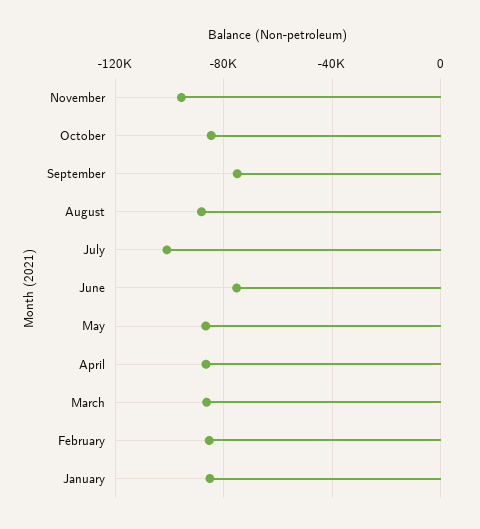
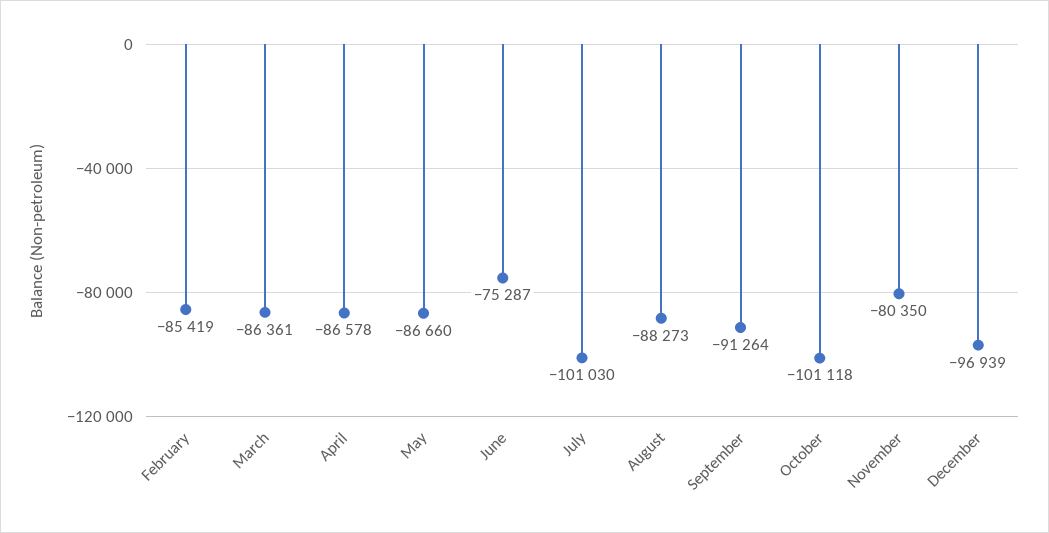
November: -95000 -> -80350
October: -85000 -> -101118
September: -75000 -> -91264
January: -85000 -> none
December: none -> -96939

